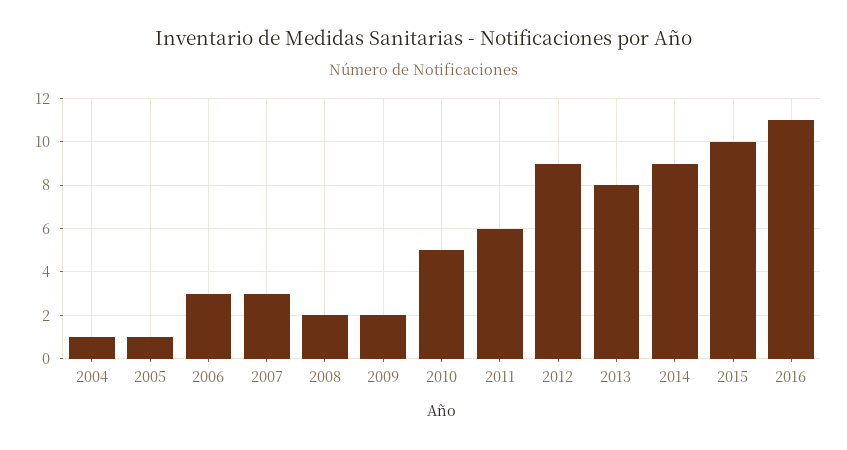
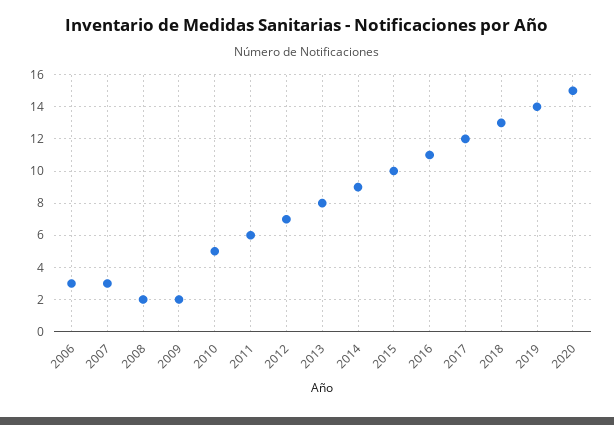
2004: 1 -> none
2005: 1 -> none
2012: 9 -> 7
2017: none -> 12
2018: none -> 13
2019: none -> 14
2020: none -> 15

